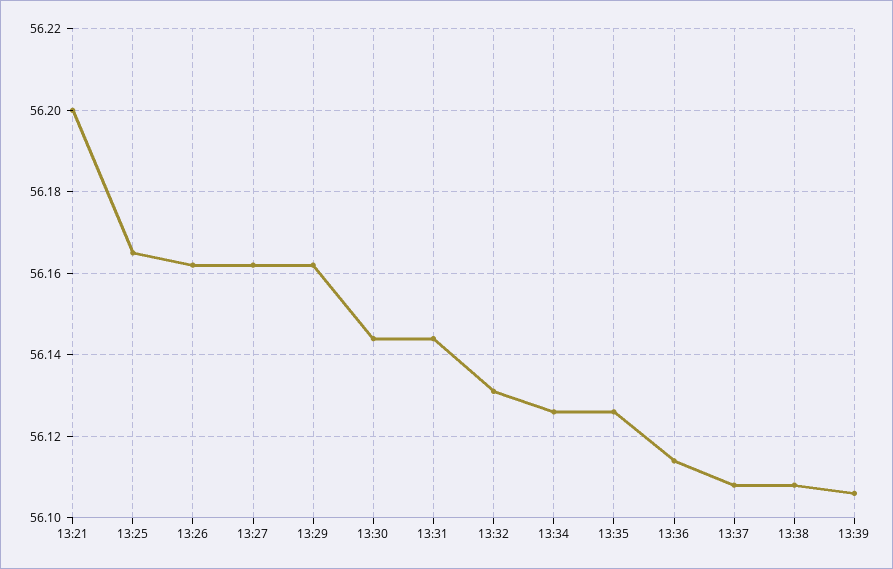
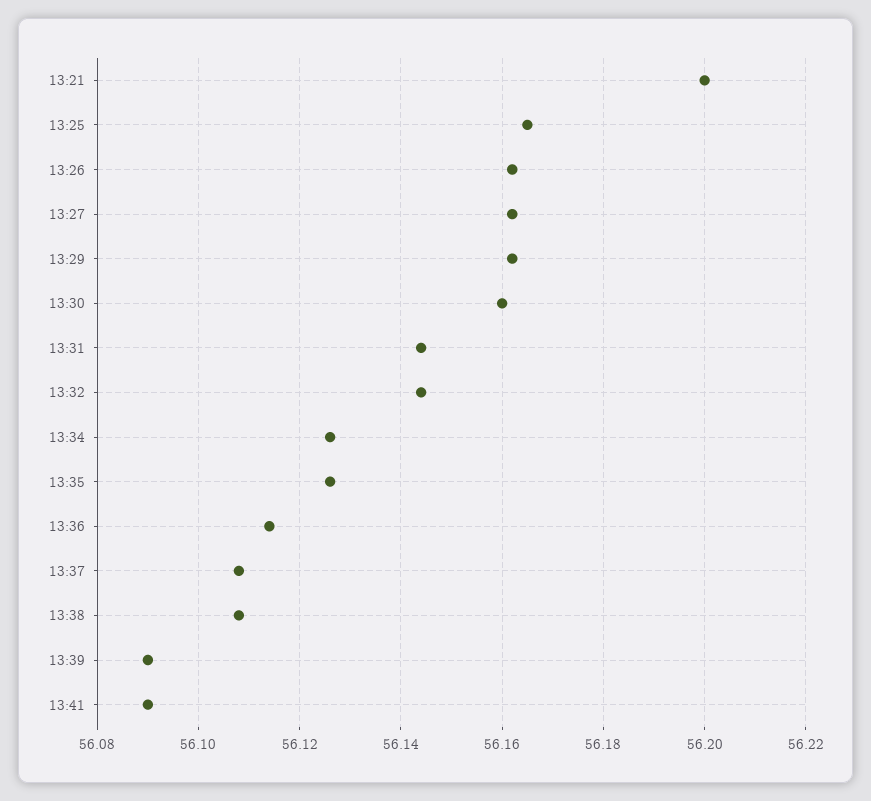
13:30: 56.145 -> 56.16
13:32: 56.13 -> 56.145
13:39: 56.105 -> 56.09
13:41: none -> 56.09

